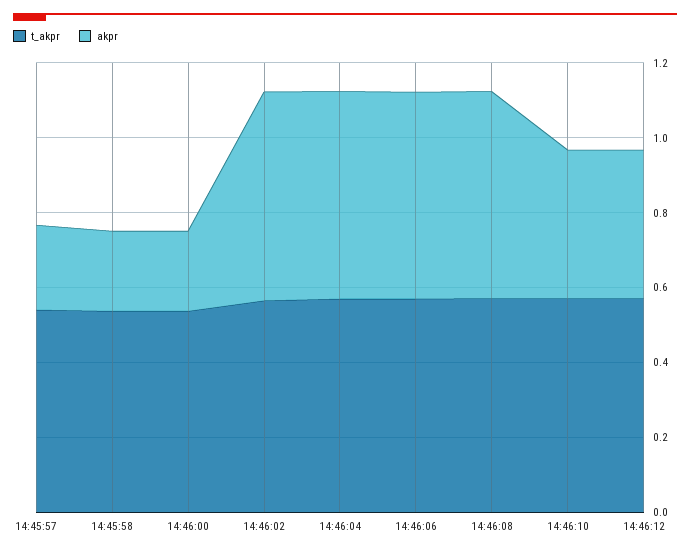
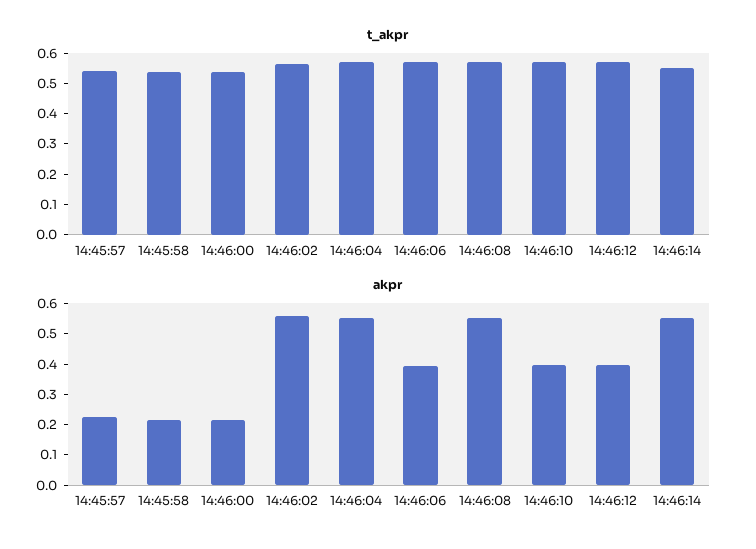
akpr, 14:46:06: 0.55 -> 0.4
t_akpr, 14:46:14: none -> 0.55
akpr, 14:46:14: none -> 0.55

